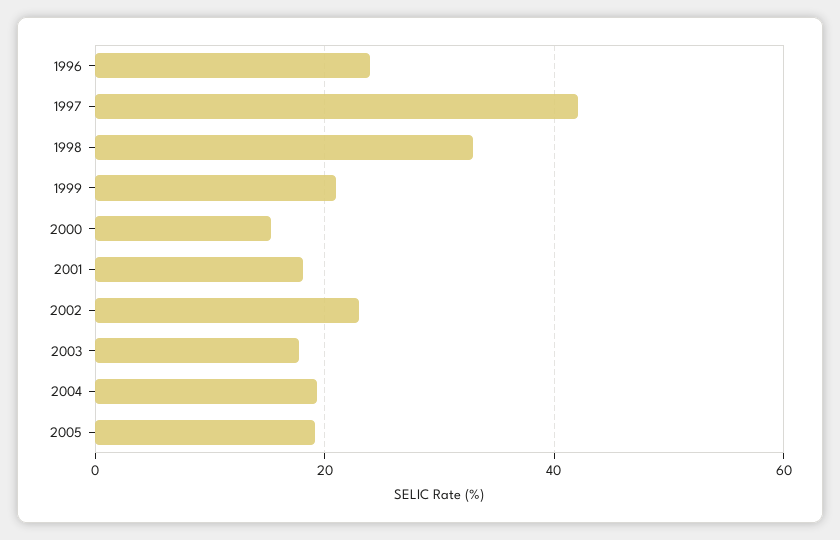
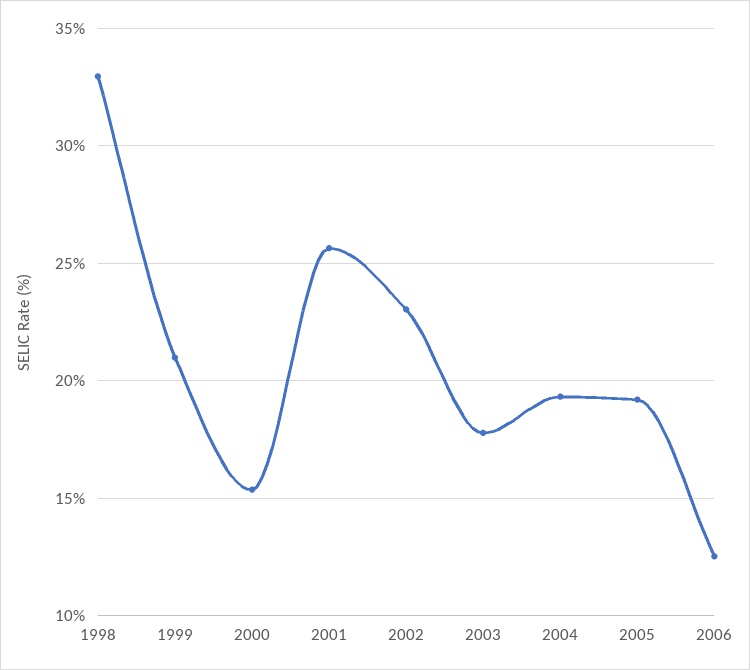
1996: 24 -> none
1997: 42 -> none
2001: 18 -> 25.5
2006: none -> 12.5

